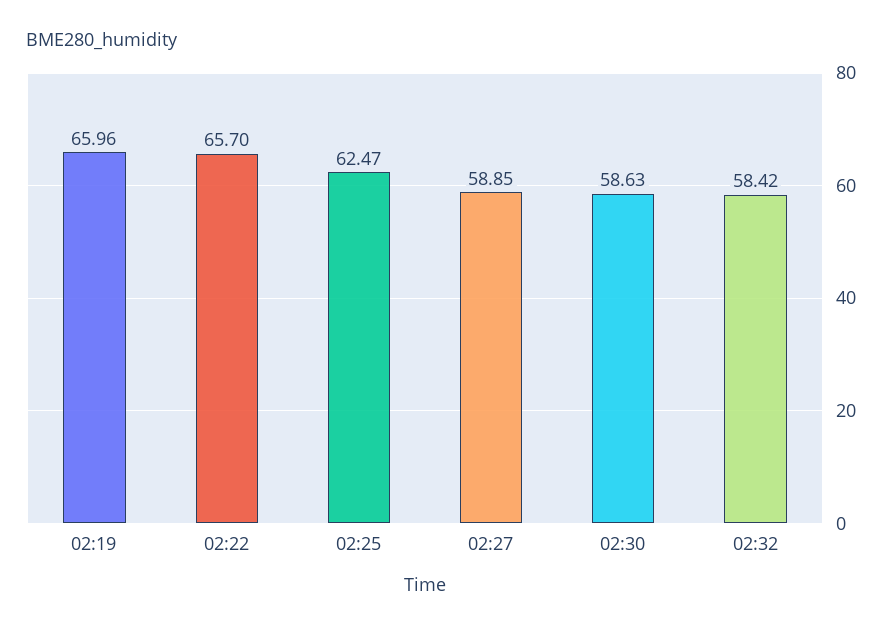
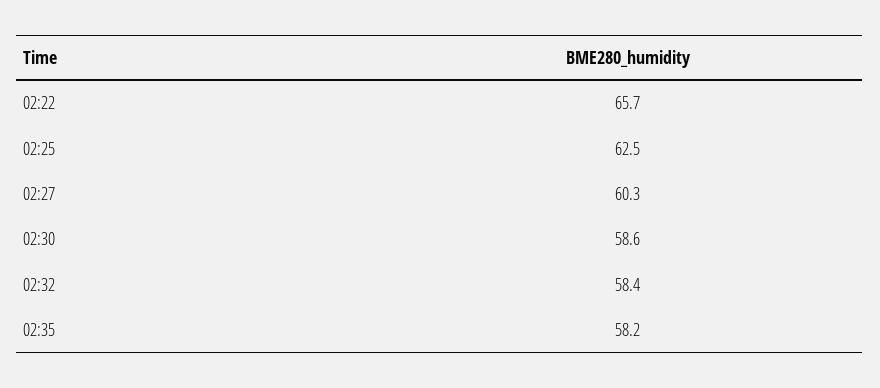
02:19: 65.96 -> none
02:27: 58.85 -> 60.3
02:35: none -> 58.2

